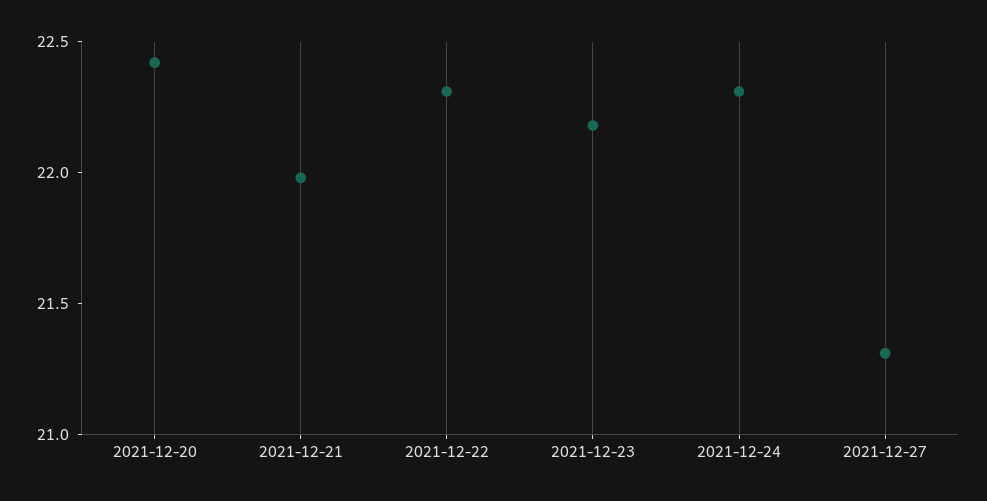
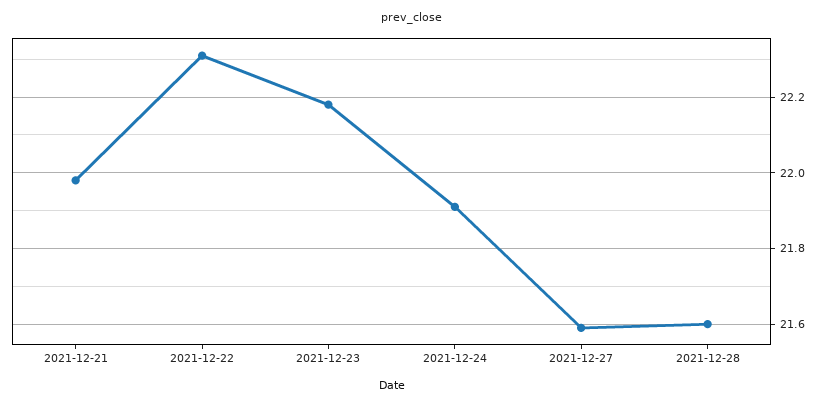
2021-12-20: 22.4 -> none
2021-12-24: 22.3 -> 21.9
2021-12-27: 21.3 -> 21.6
2021-12-28: none -> 21.6

